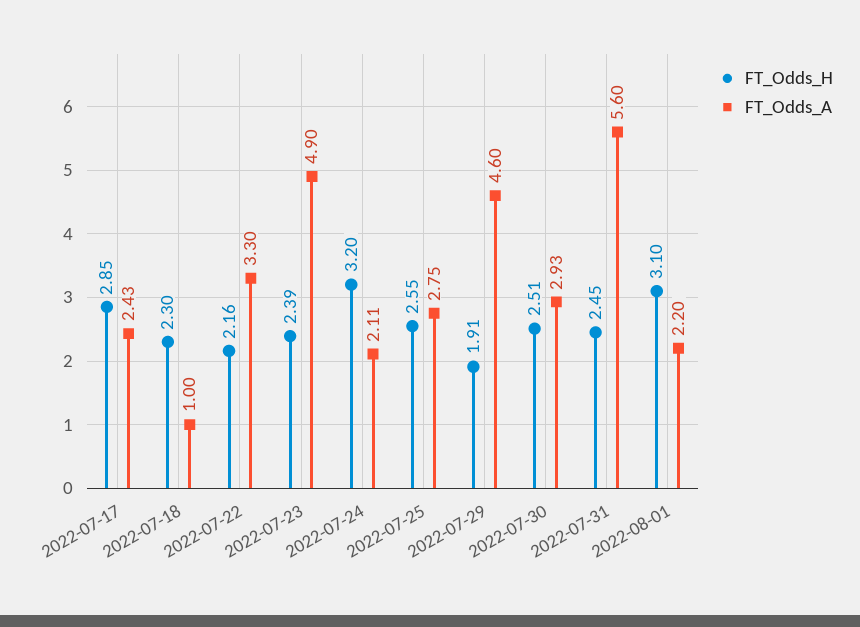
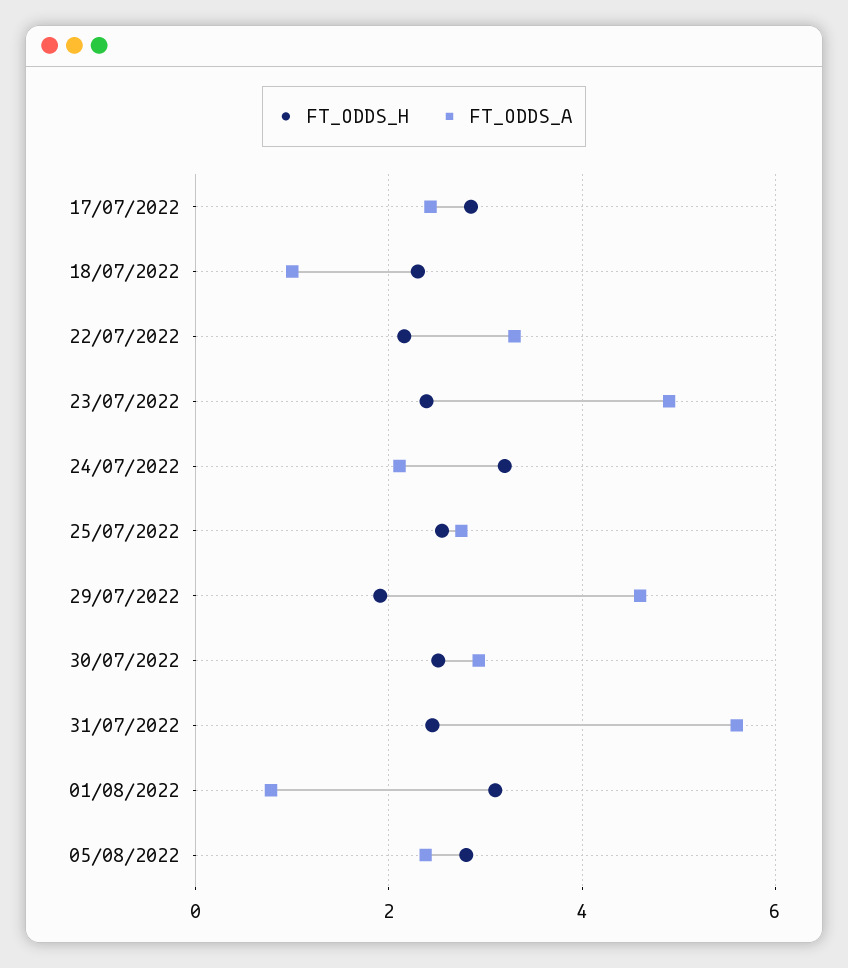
FT_Odds_A, 2022-08-01: 2.2 -> 0.8
FT_Odds_H, 05/08/2022: none -> 2.8
FT_Odds_A, 05/08/2022: none -> 2.4

